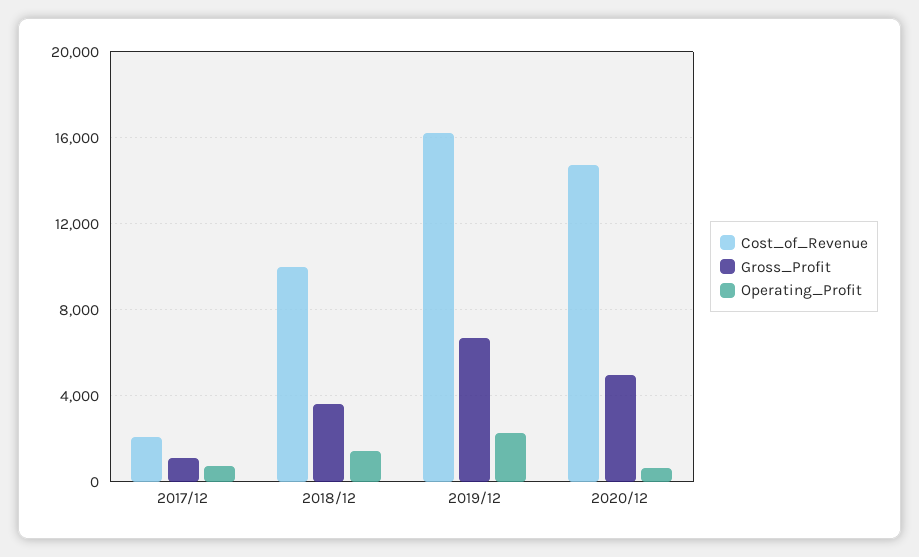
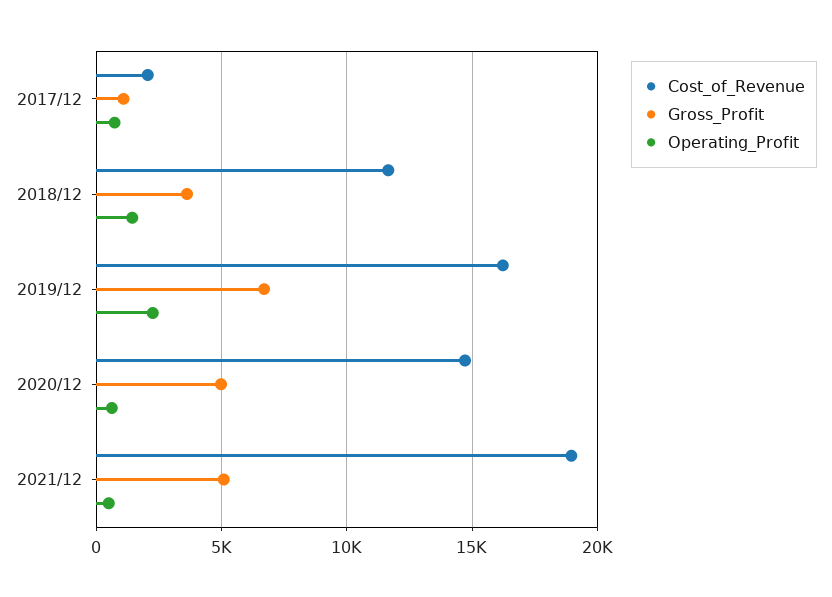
Cost_of_Revenue, 2018/12: 10000 -> 11500
Cost_of_Revenue, 2021/12: none -> 19000
Gross_Profit, 2021/12: none -> 5000
Operating_Profit, 2021/12: none -> 500

